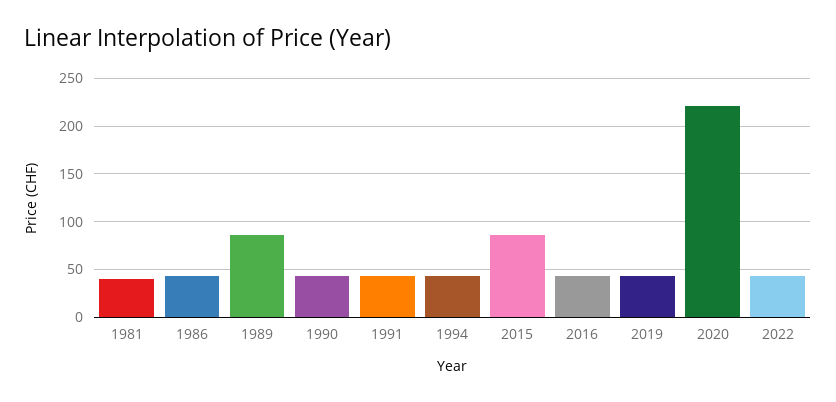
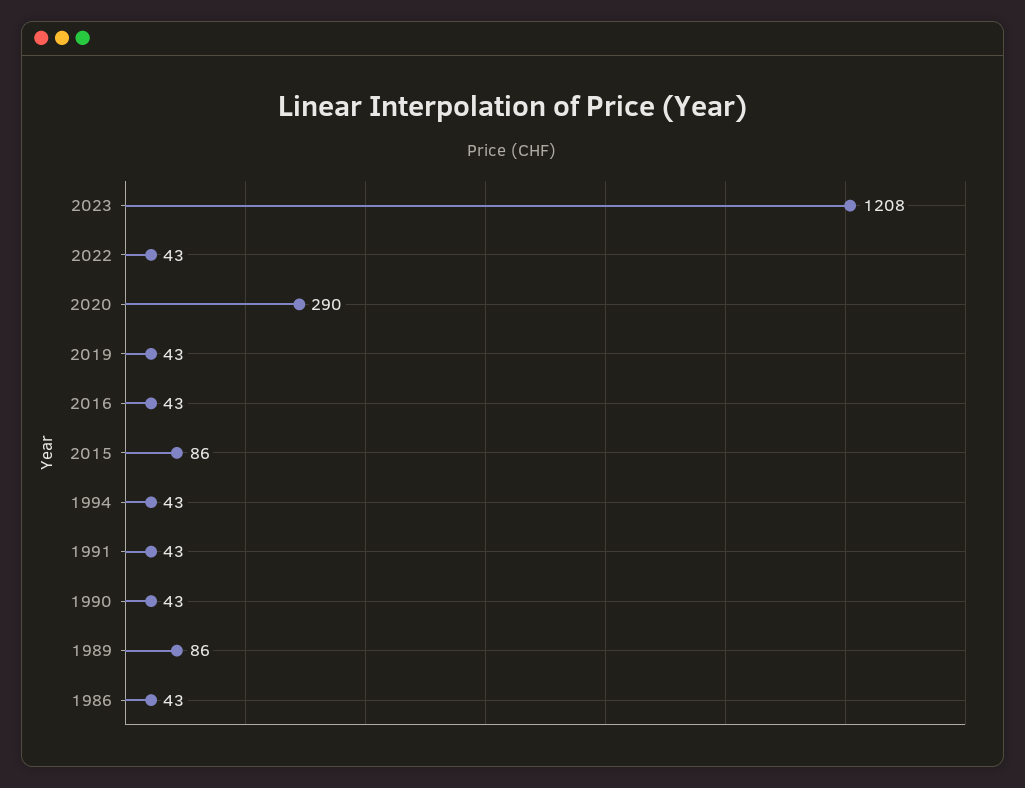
1981: 40 -> none
2020: 220 -> 290
2023: none -> 1208

